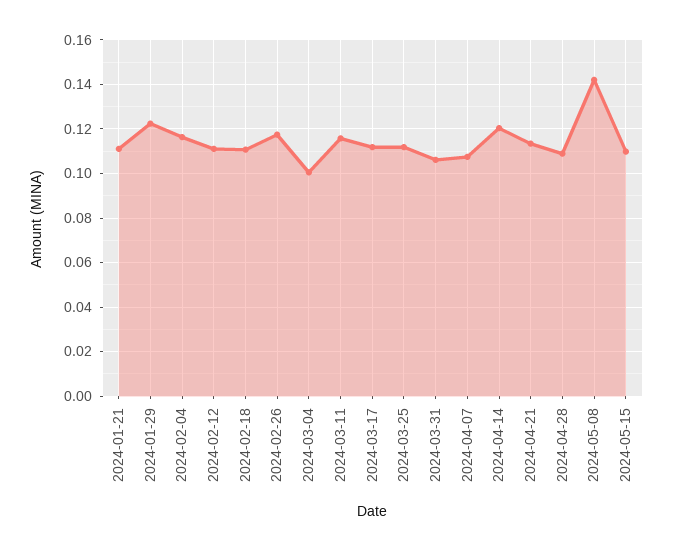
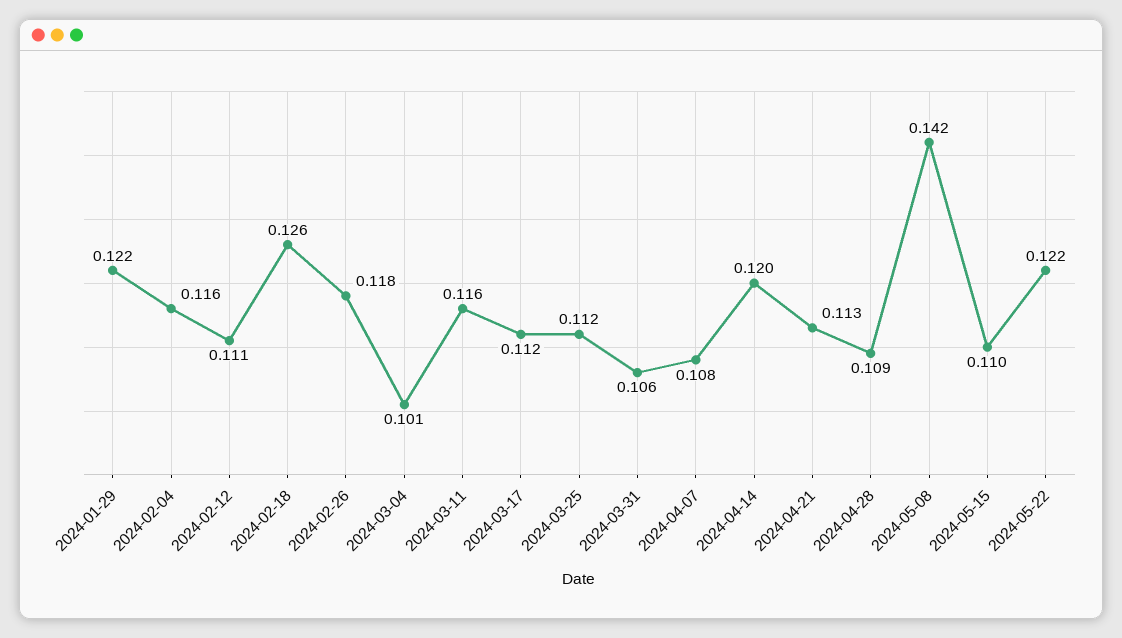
2024-01-21: 0.11 -> none
2024-02-18: 0.11 -> 0.126
2024-05-22: none -> 0.122

